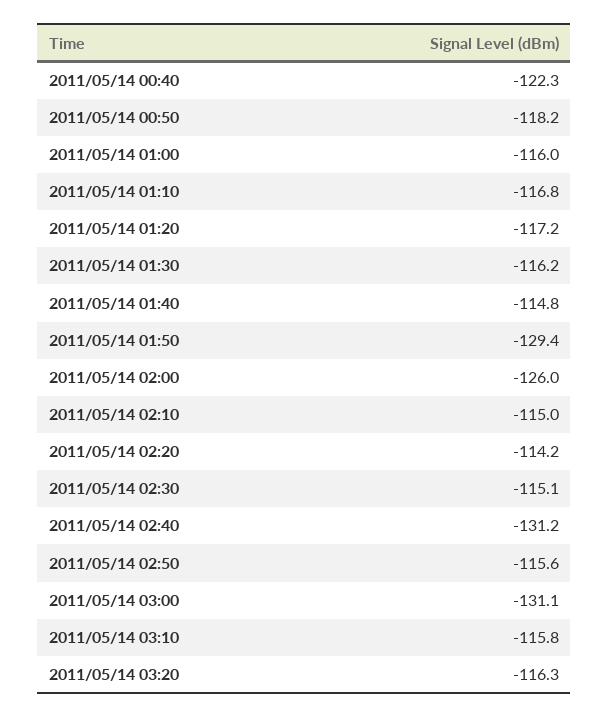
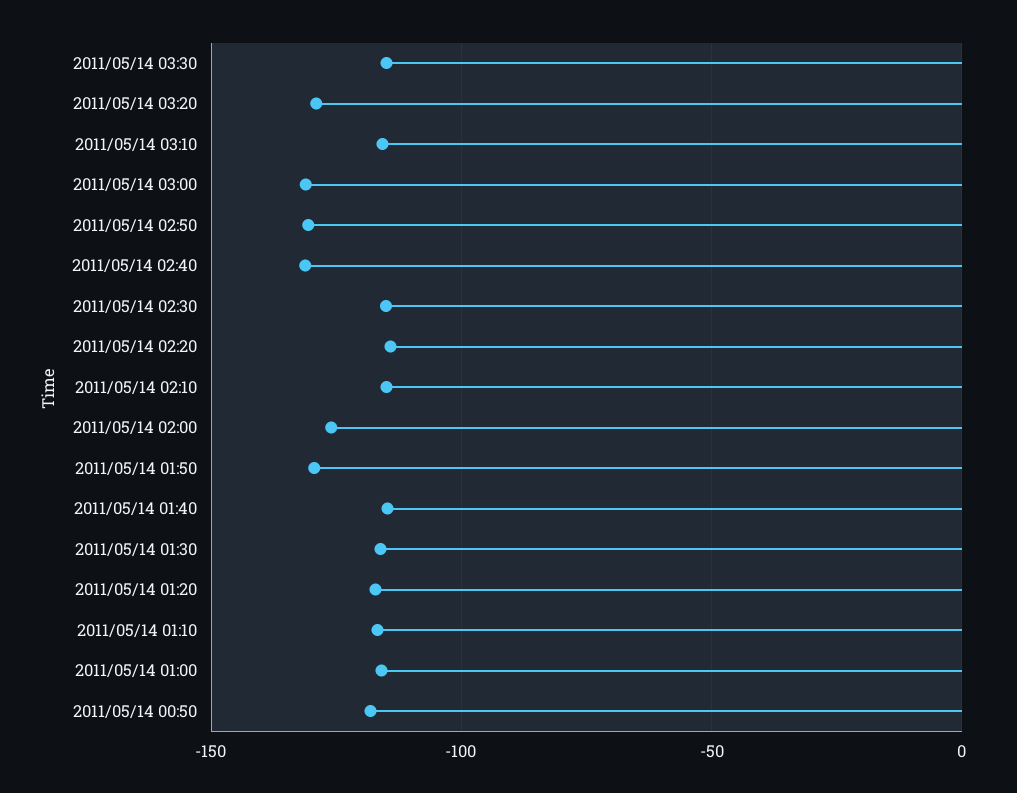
2011/05/14 00:40: -122.3 -> none
2011/05/14 02:50: -115.6 -> -130
2011/05/14 03:20: -116.3 -> -130
2011/05/14 03:30: none -> -115

